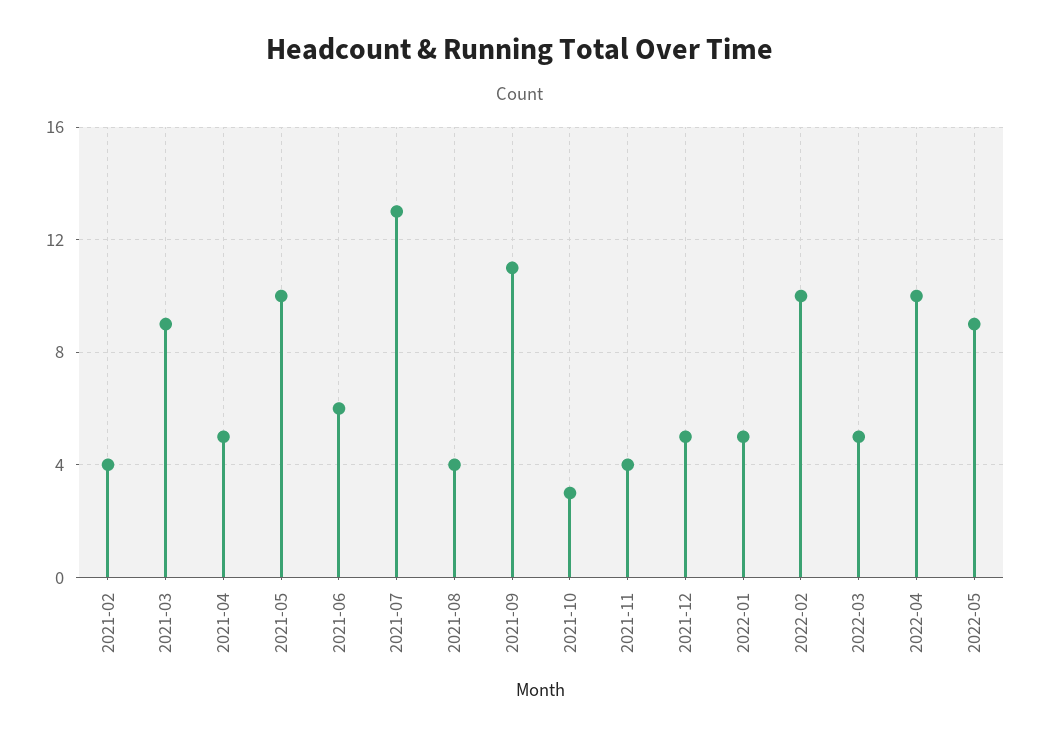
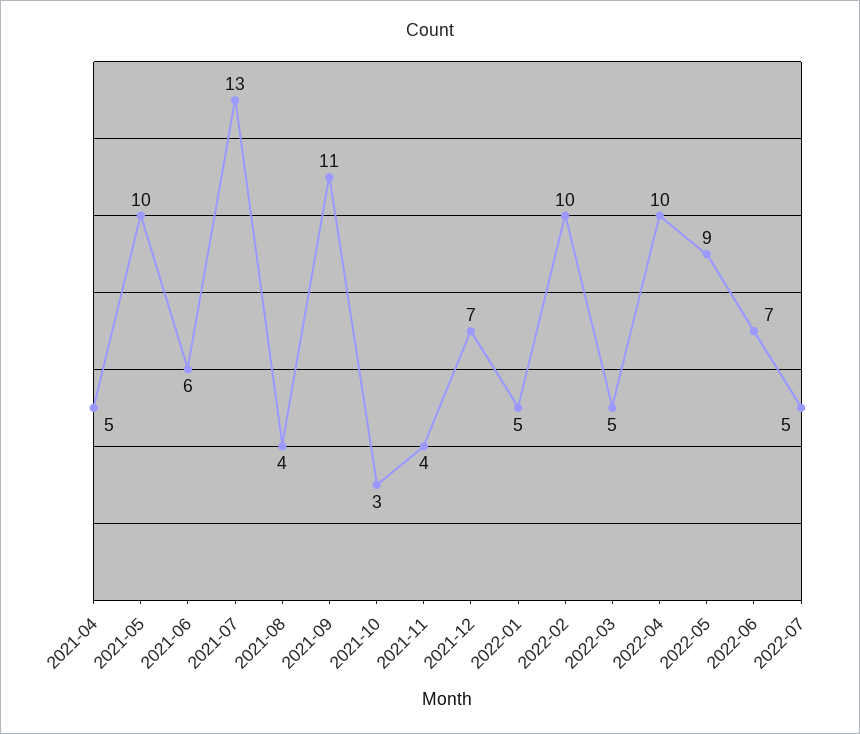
2021-02: 4 -> none
2021-03: 9 -> none
2021-12: 5 -> 7
2022-06: none -> 7
2022-07: none -> 5

